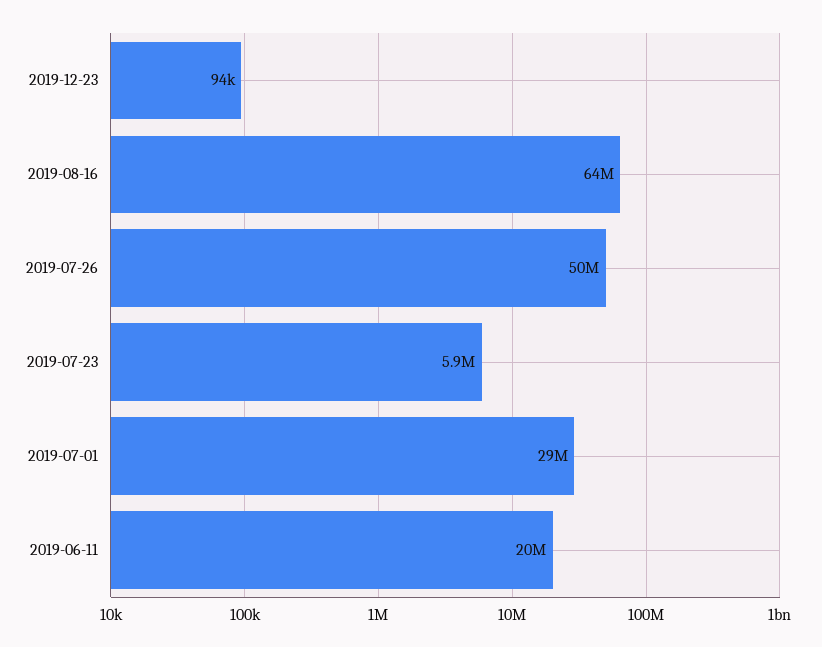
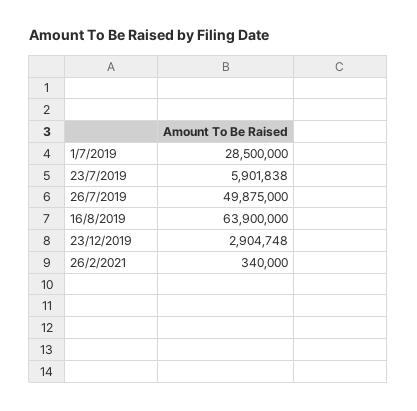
2019-12-23: 94000 -> 2904748
2019-06-11: 20000000 -> none
26/2/2021: none -> 340000

